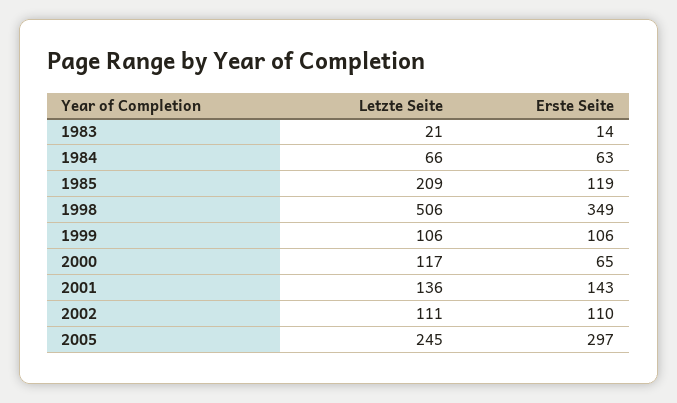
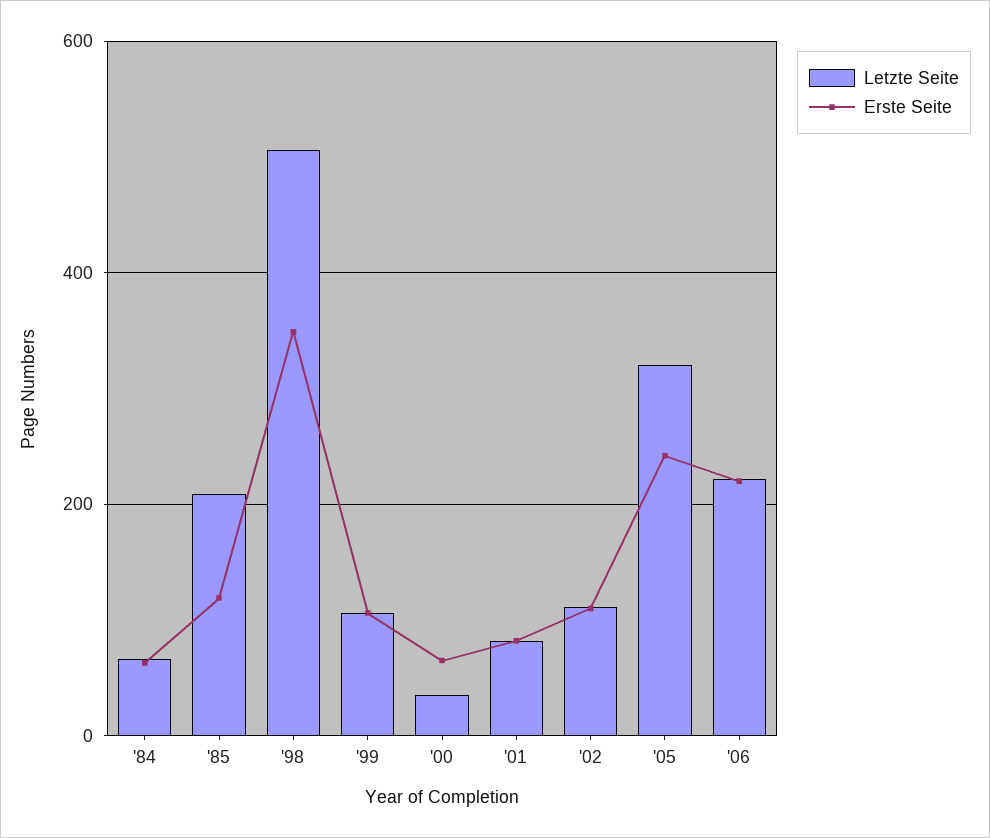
Letzte Seite, 1983: 21 -> none
Erste Seite, 1983: 14 -> none
Letzte Seite, 2000: 117 -> 40
Letzte Seite, 2001: 136 -> 80
Erste Seite, 2001: 143 -> 80
Letzte Seite, 2005: 245 -> 320
Erste Seite, 2005: 297 -> 240
Letzte Seite, '06: none -> 220
Erste Seite, '06: none -> 220

